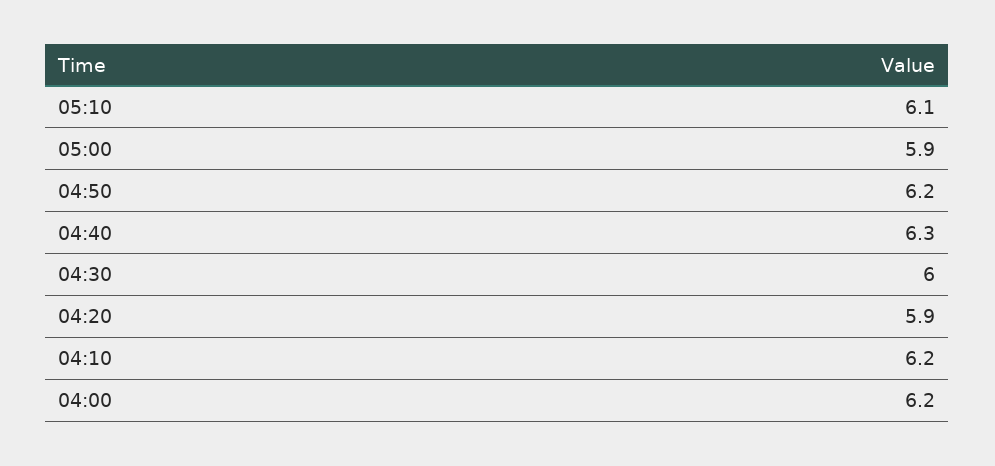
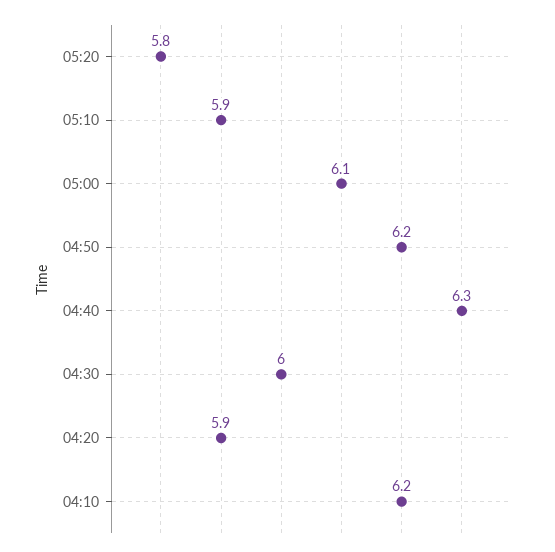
05:10: 6.1 -> 5.9
05:00: 5.9 -> 6.1
04:00: 6.2 -> none
05:20: none -> 5.8

